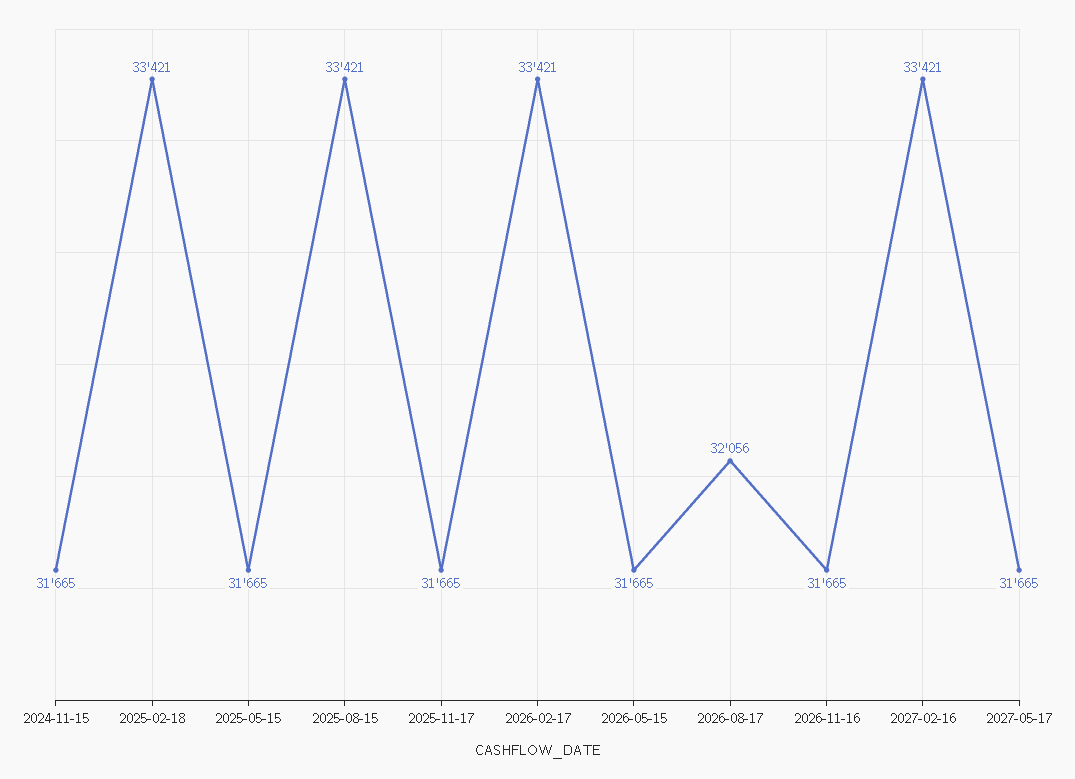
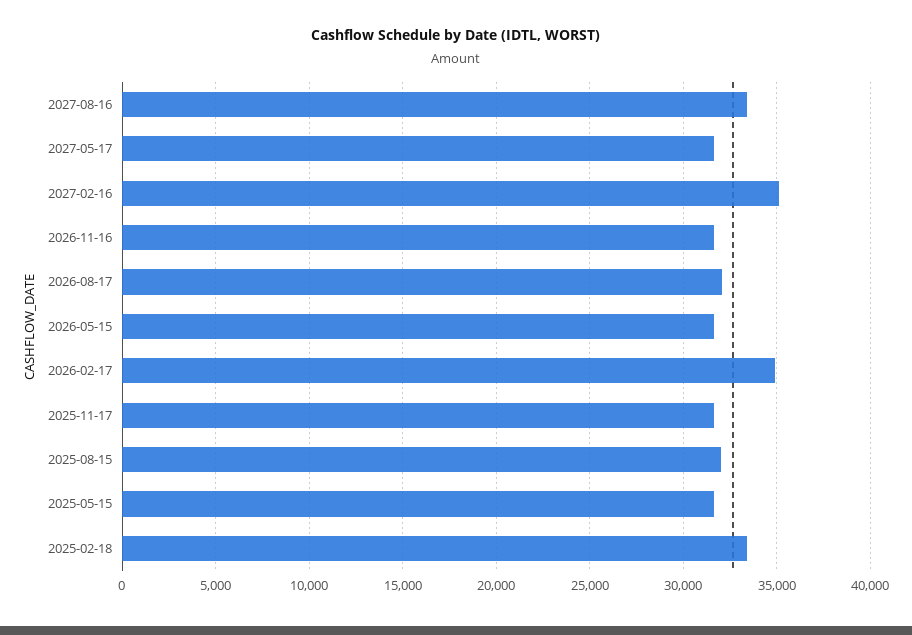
2024-11-15: 31665 -> none
2025-08-15: 33421 -> 32000
2026-02-17: 33421 -> 35000
2027-02-16: 33421 -> 35000
2027-08-16: none -> 33500

